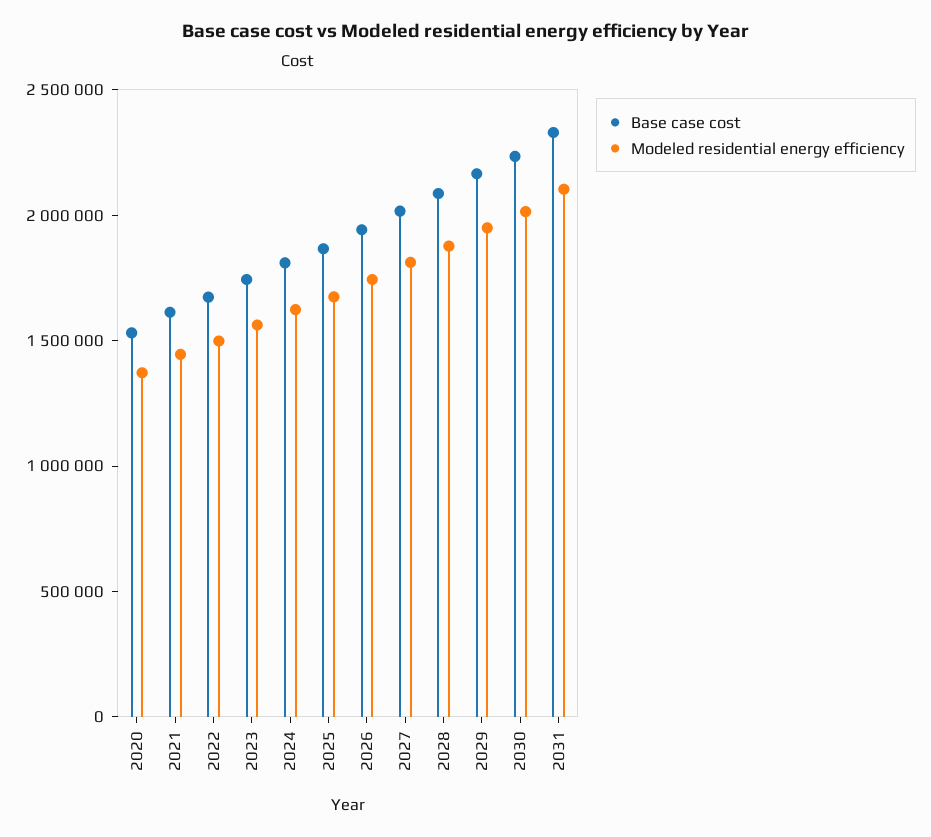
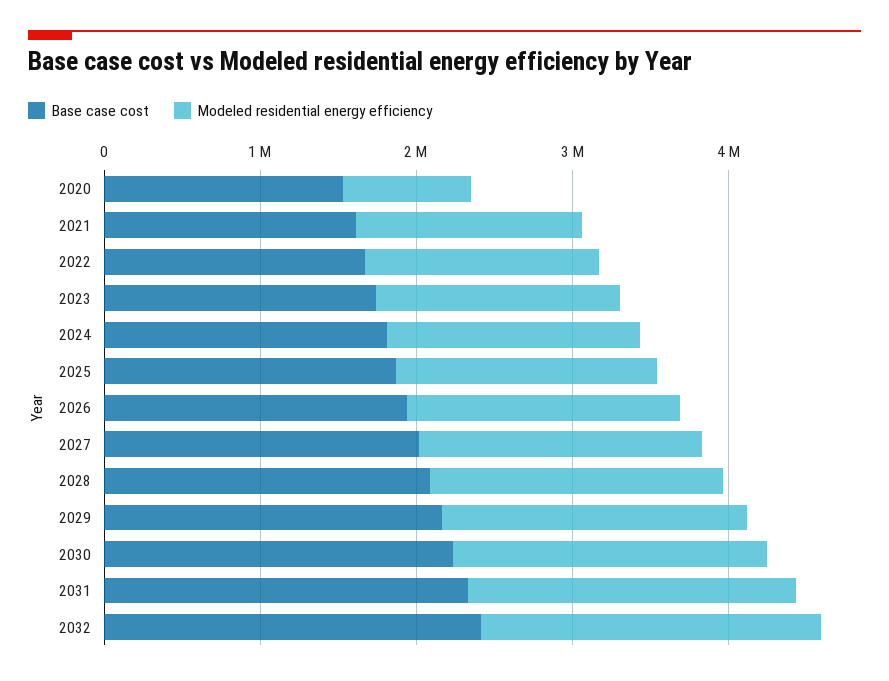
Modeled residential energy efficiency, 2020: 1400000 -> 800000
Base case cost, 2032: none -> 2400000
Modeled residential energy efficiency, 2032: none -> 2200000

